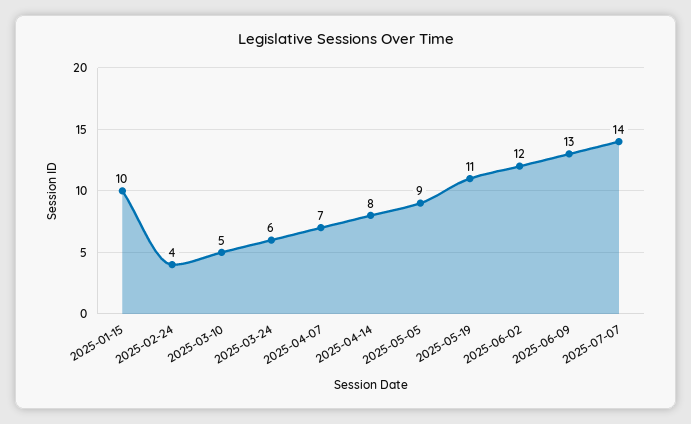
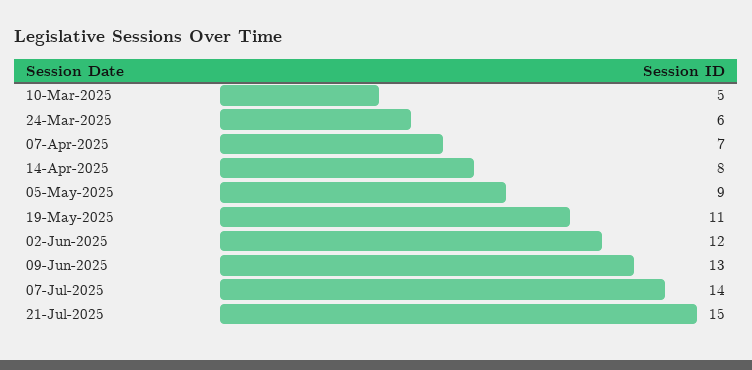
2025-01-15: 10 -> none
2025-02-24: 4 -> none
21-Jul-2025: none -> 15

